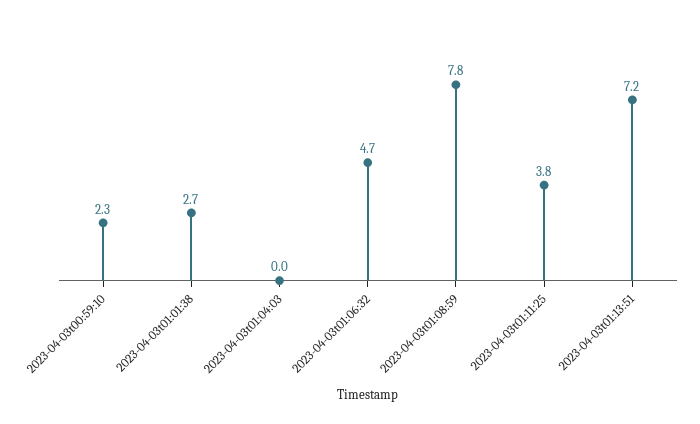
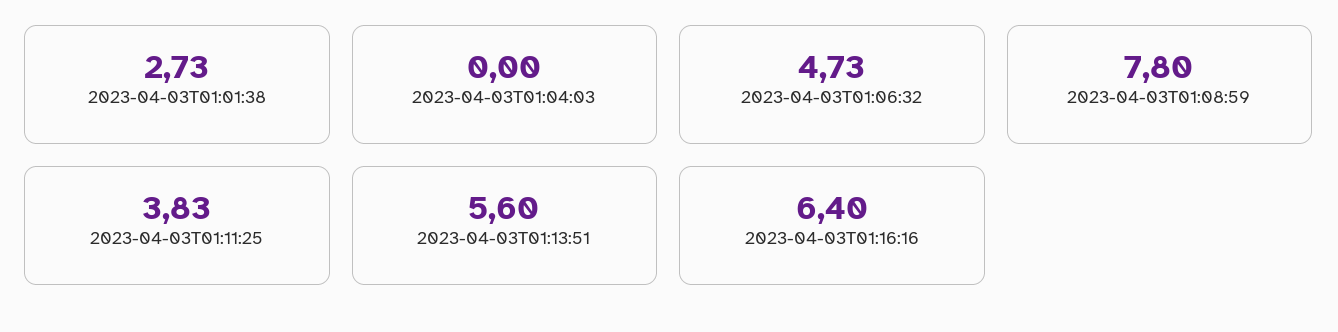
2023-04-03t00:59:10: 2.3 -> none
2023-04-03t01:13:51: 7.2 -> 5.6
2023-04-03T01:16:16: none -> 6.4

